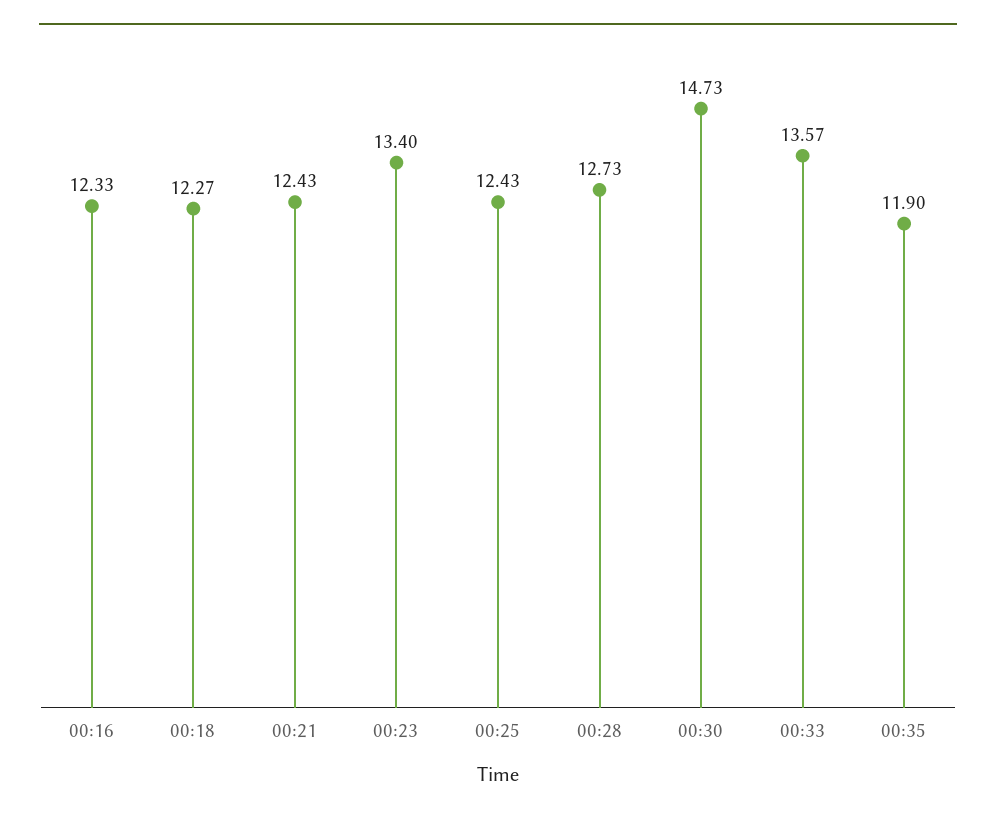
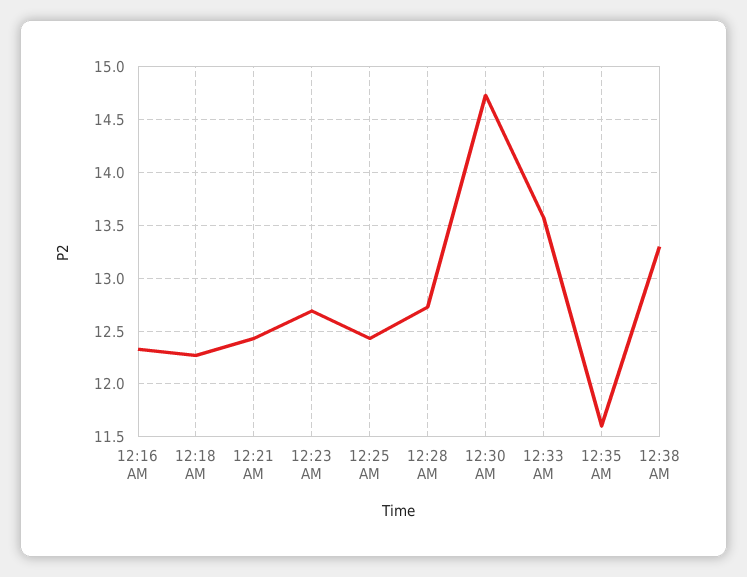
00:23: 13.4 -> 12.7
00:35: 11.9 -> 11.6
12:38 AM: none -> 13.3

